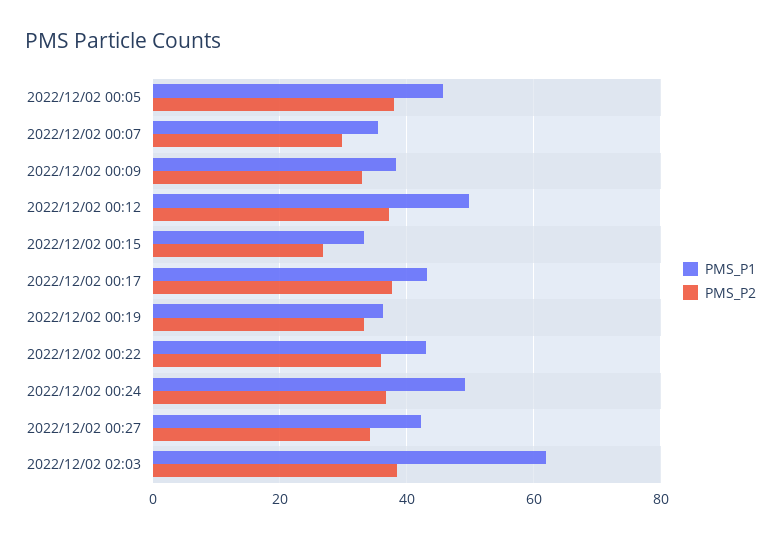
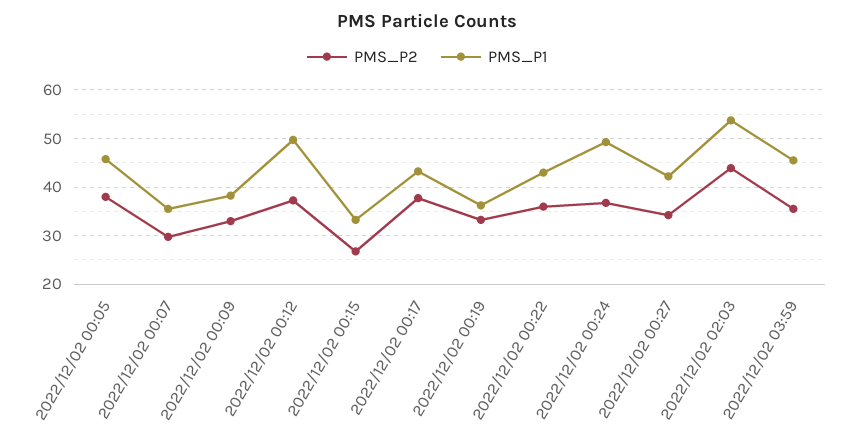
PMS_P1, 2022/12/02 02:03: 62 -> 54
PMS_P2, 2022/12/02 02:03: 38 -> 44
PMS_P2, 2022/12/02 03:59: none -> 36
PMS_P1, 2022/12/02 03:59: none -> 46

